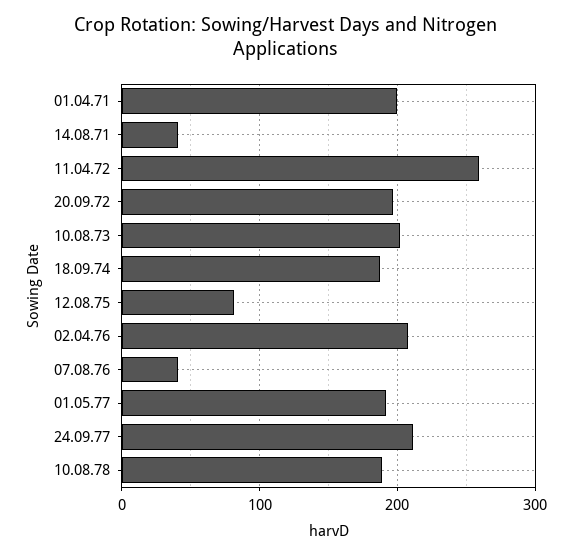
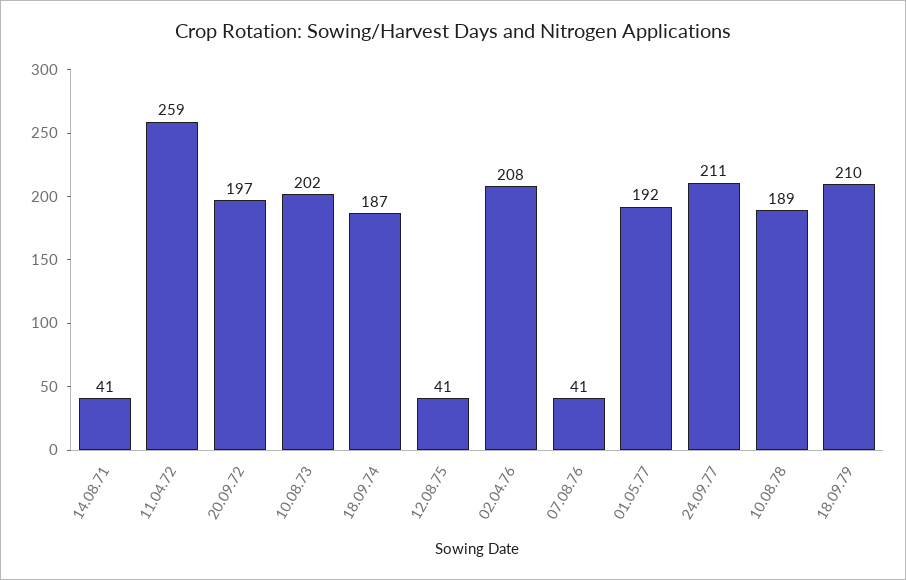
01.04.71: 200 -> none
12.08.75: 80 -> 41
18.09.79: none -> 210

